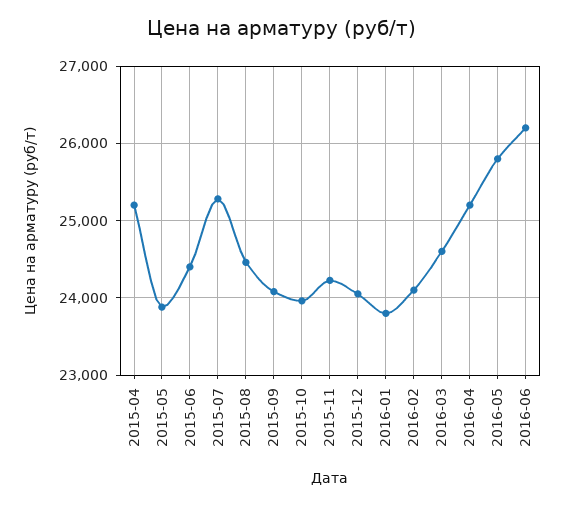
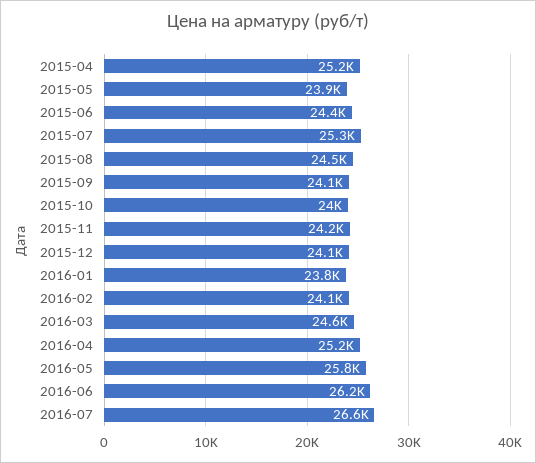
2016-07: none -> 26600

